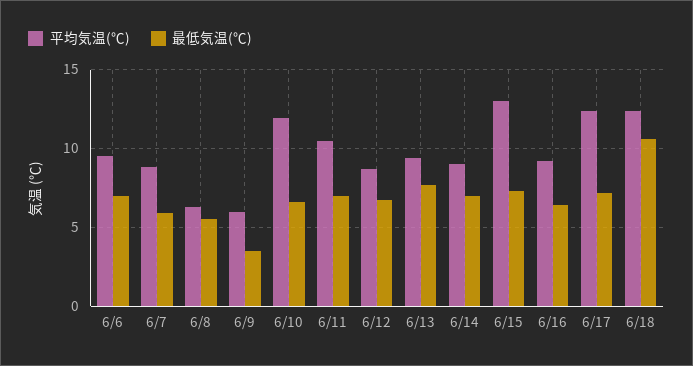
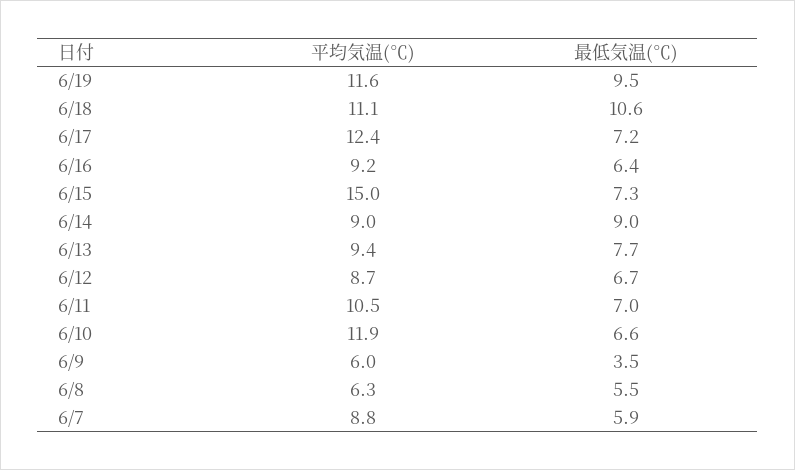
平均気温(℃), 6/6: 9.5 -> none
最低気温(℃), 6/6: 7 -> none
最低気温(℃), 6/14: 7 -> 9
平均気温(℃), 6/15: 13 -> 15
平均気温(℃), 6/18: 12.5 -> 11.1
平均気温(℃), 6/19: none -> 11.6
最低気温(℃), 6/19: none -> 9.5

